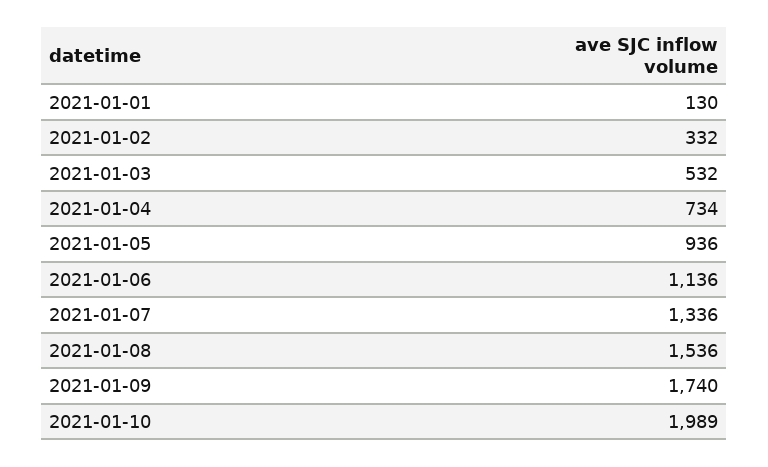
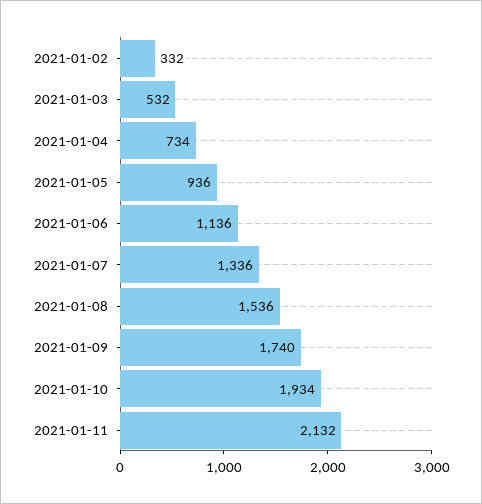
2021-01-01: 130 -> none
2021-01-10: 1989 -> 1934
2021-01-11: none -> 2132

